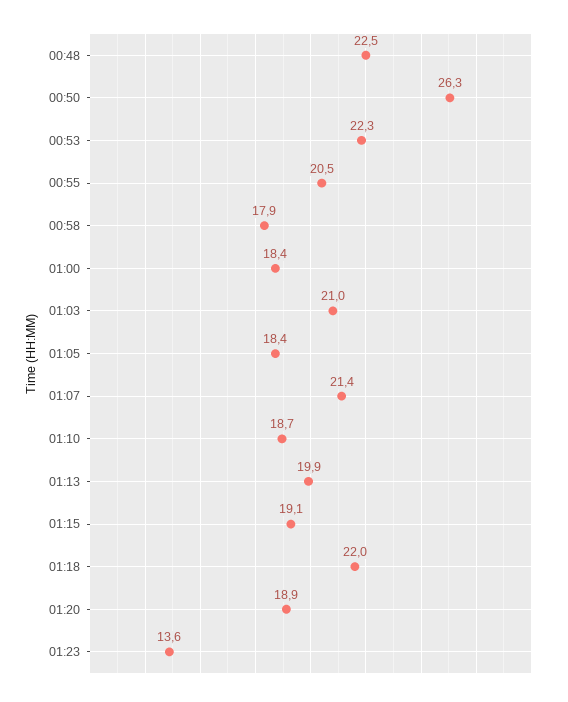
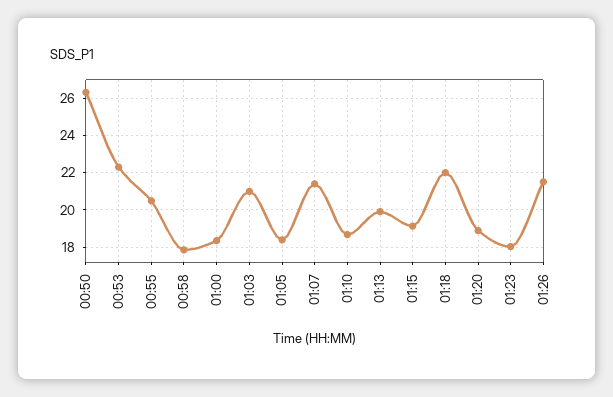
00:48: 22.5 -> none
01:23: 13.6 -> 18
01:26: none -> 21.5

